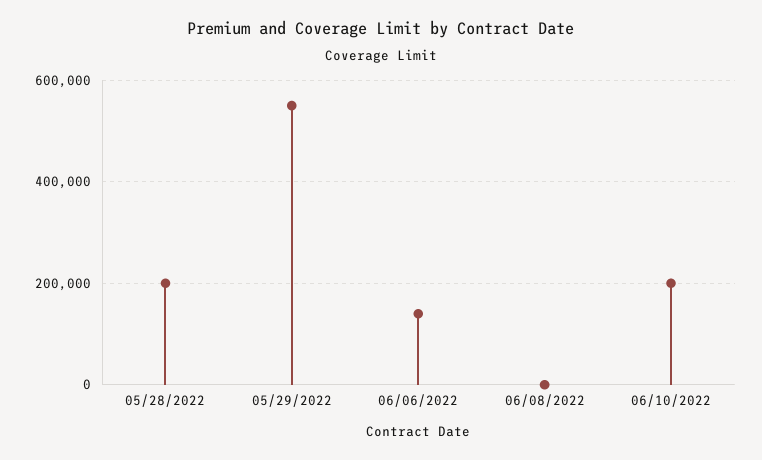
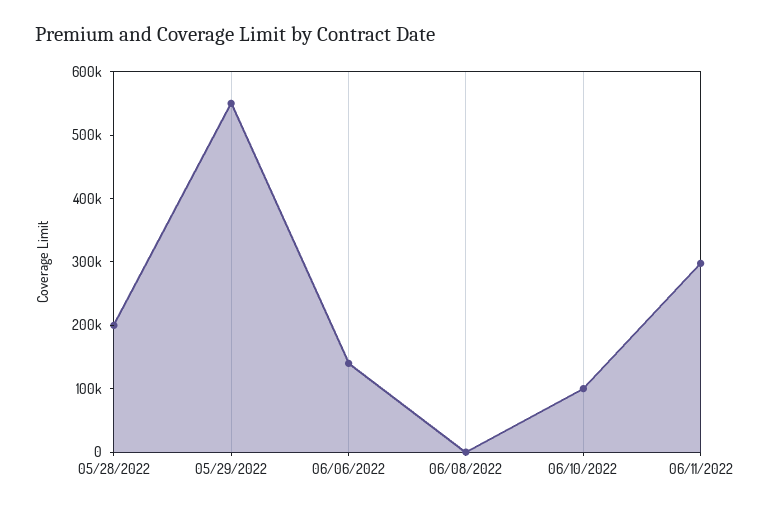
06/10/2022: 200000 -> 100000
06/11/2022: none -> 300000

